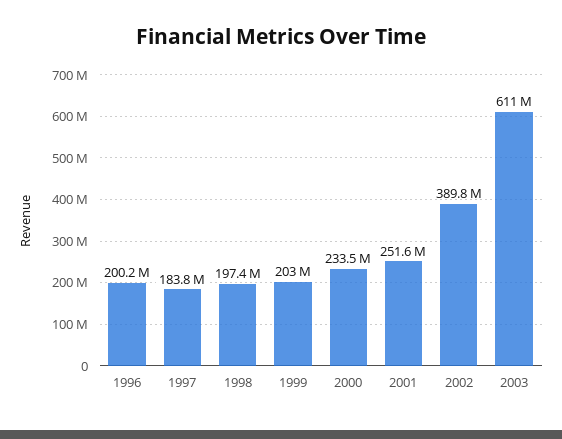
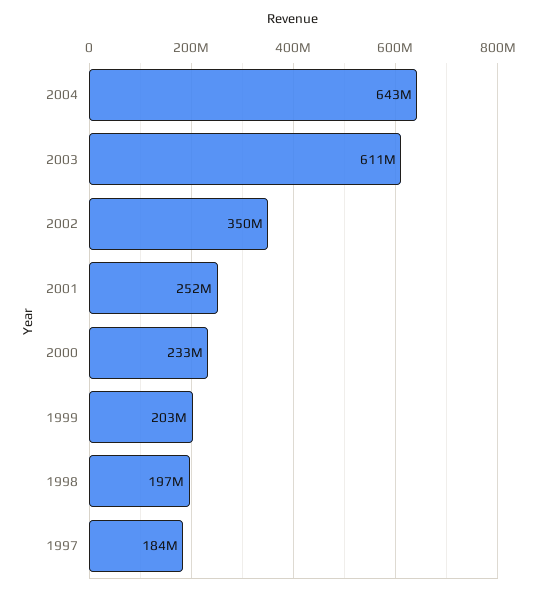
1996: 200200000 -> none
2002: 389800000 -> 350000000
2004: none -> 643000000

